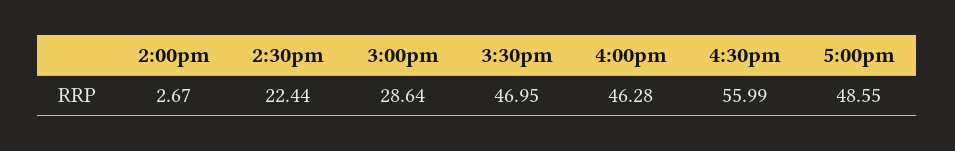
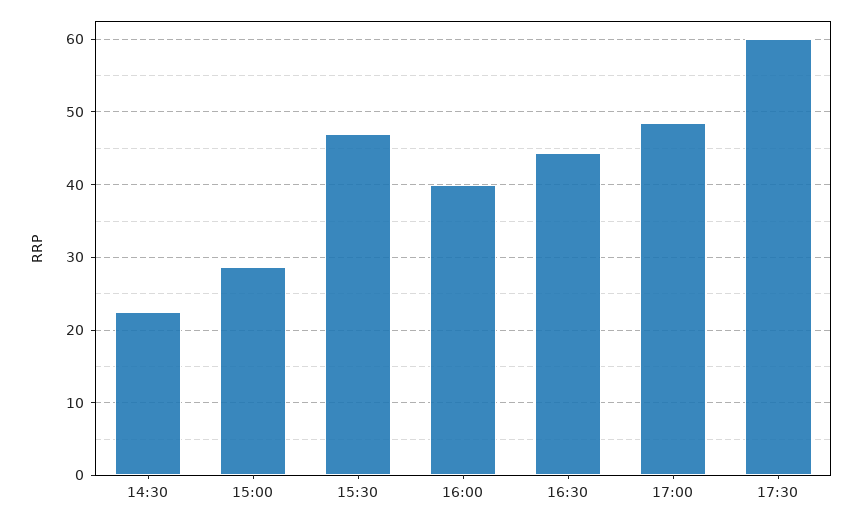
2:00pm: 2.67 -> none
4:00pm: 46.28 -> 40
4:30pm: 55.99 -> 44
17:30: none -> 60

